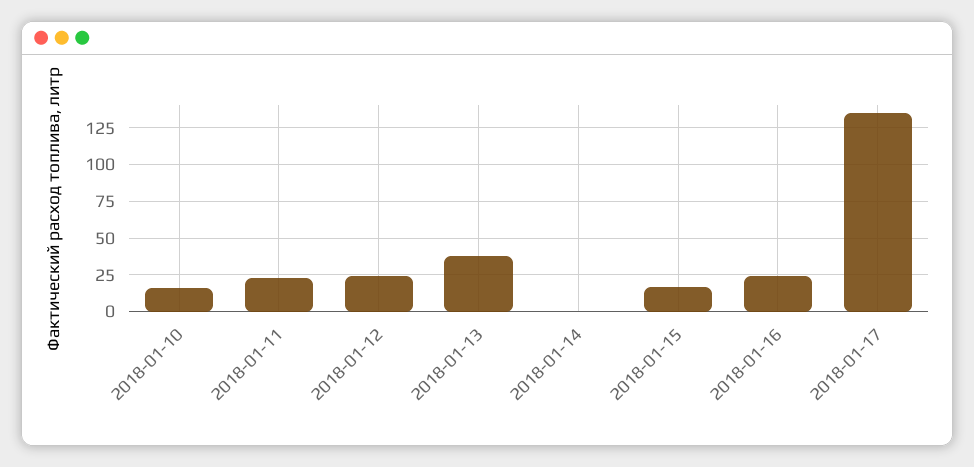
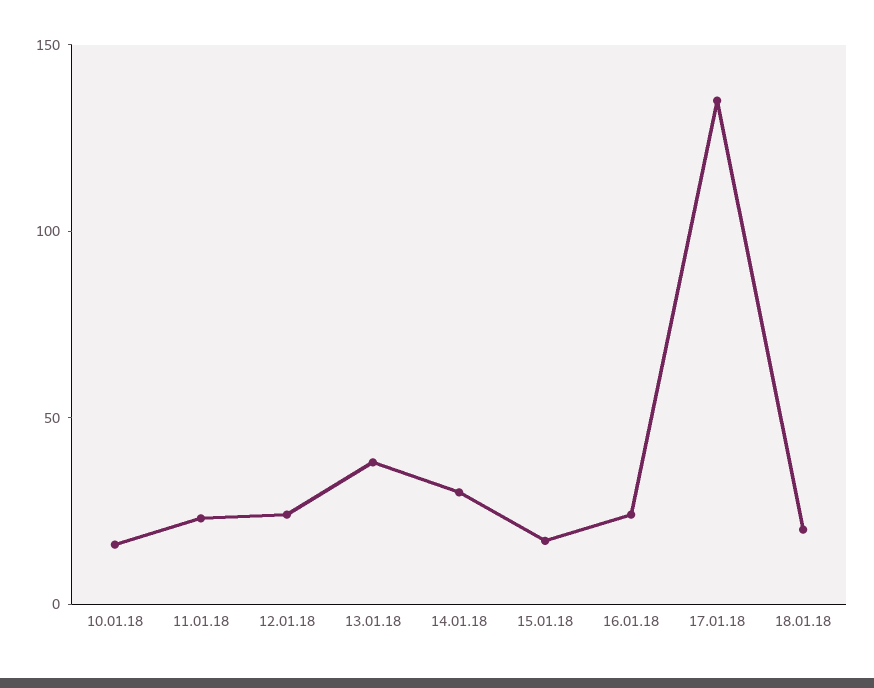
2018-01-14: 0 -> 30
18.01.18: none -> 20

